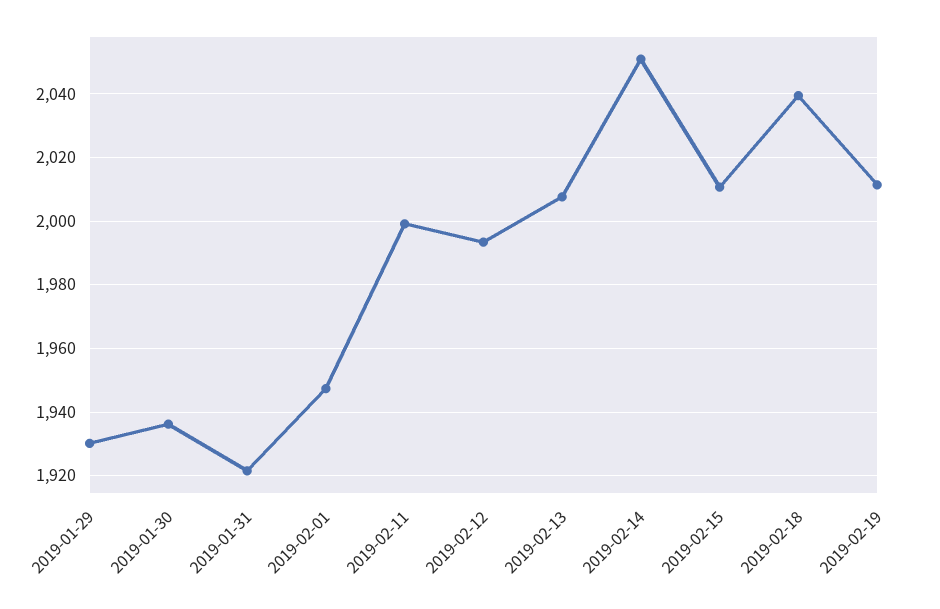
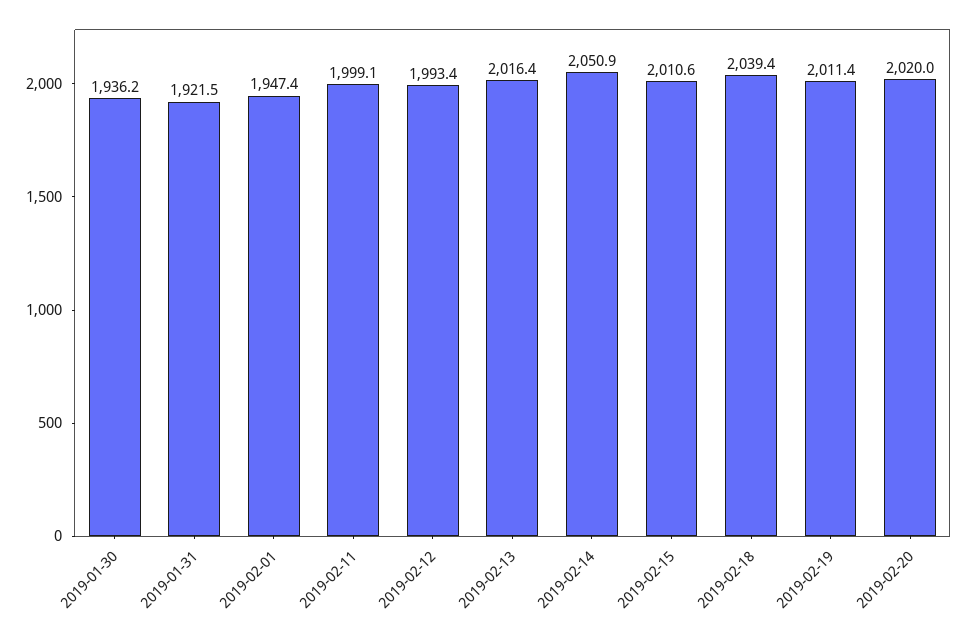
2019-01-29: 1930 -> none
2019-02-13: 2008 -> 2016.4
2019-02-20: none -> 2020

